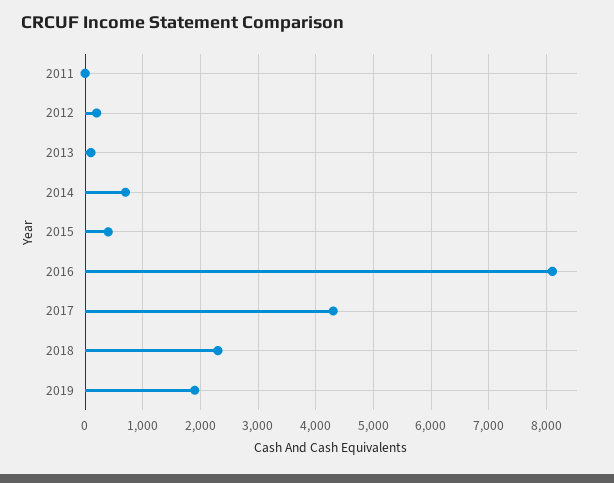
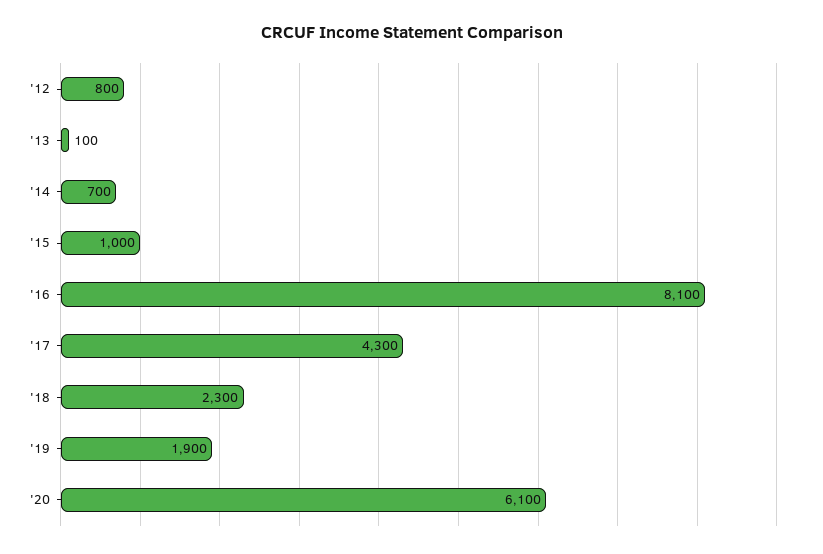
2011: 0 -> none
2012: 200 -> 800
2015: 400 -> 1000
'20: none -> 6100

